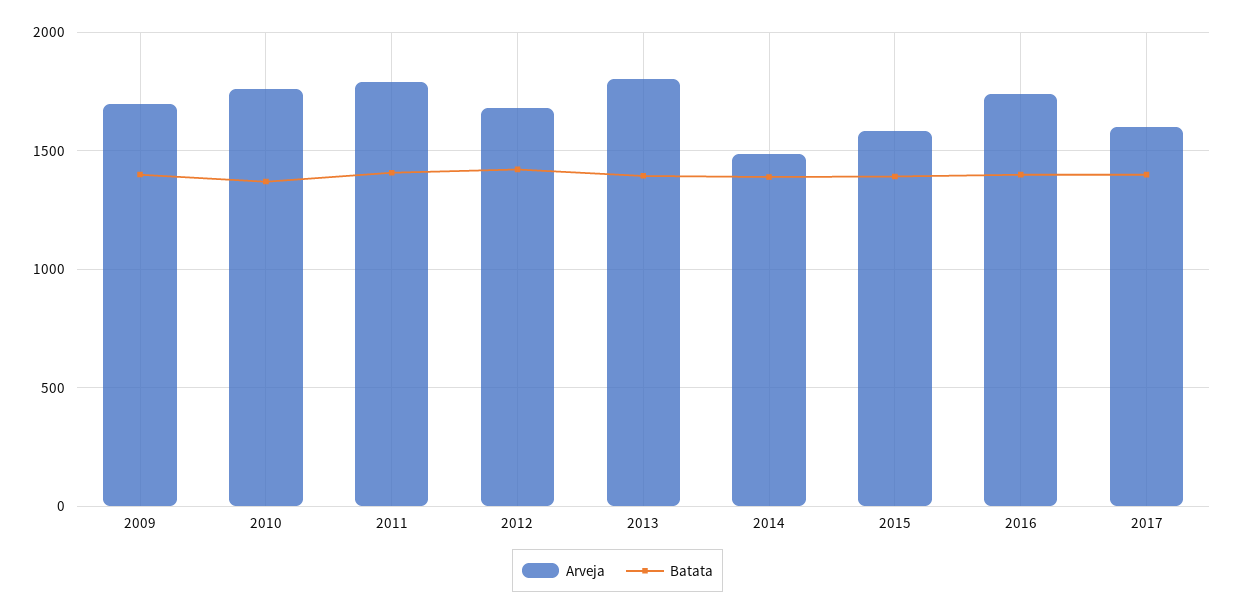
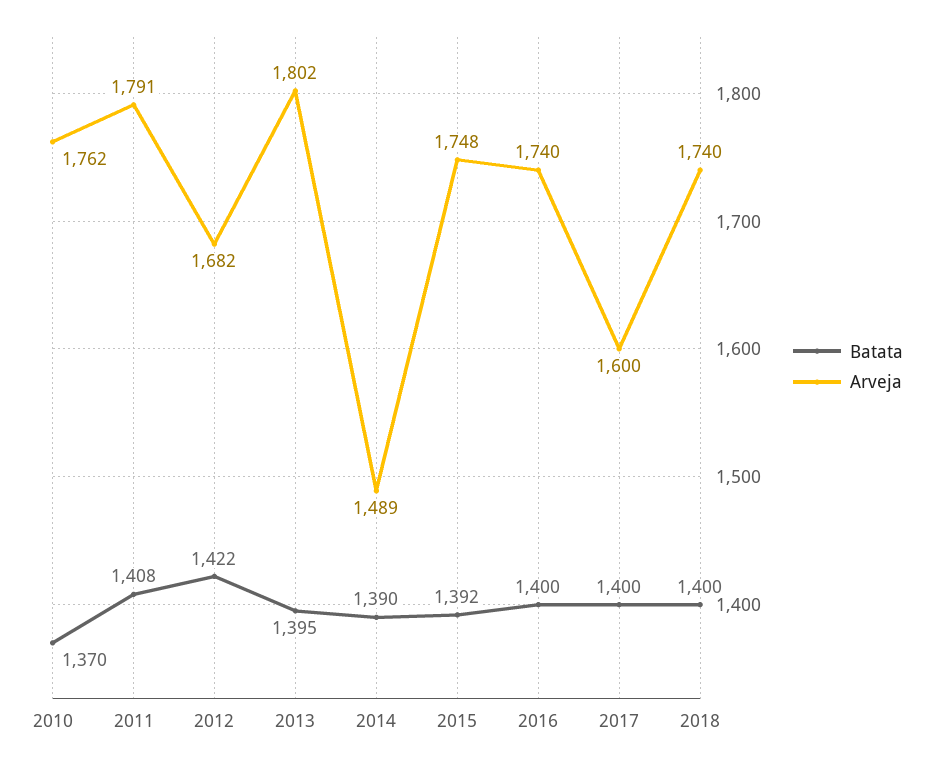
Arveja, 2009: 1700 -> none
Batata, 2009: 1400 -> none
Arveja, 2015: 1600 -> 1748
Batata, 2018: none -> 1400
Arveja, 2018: none -> 1740

